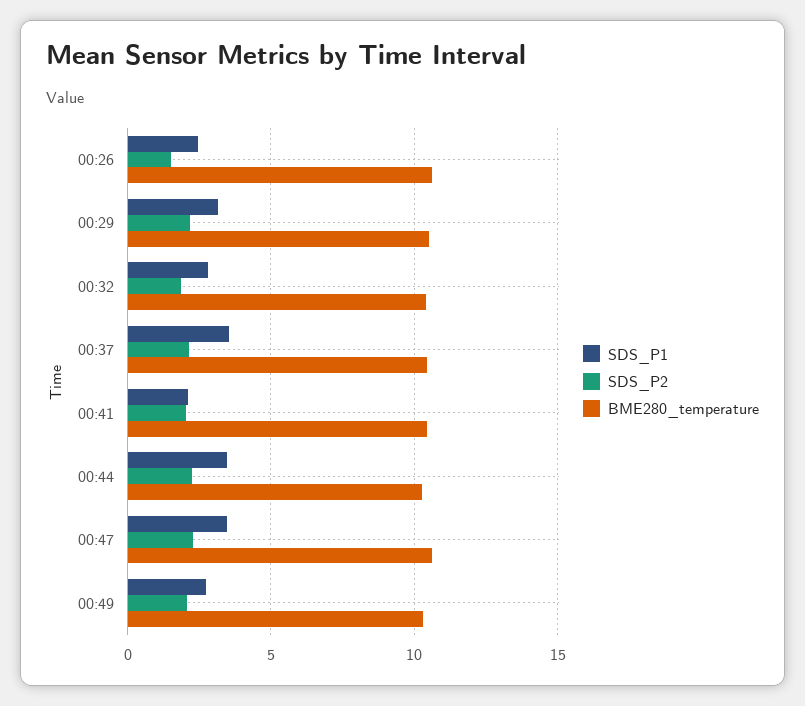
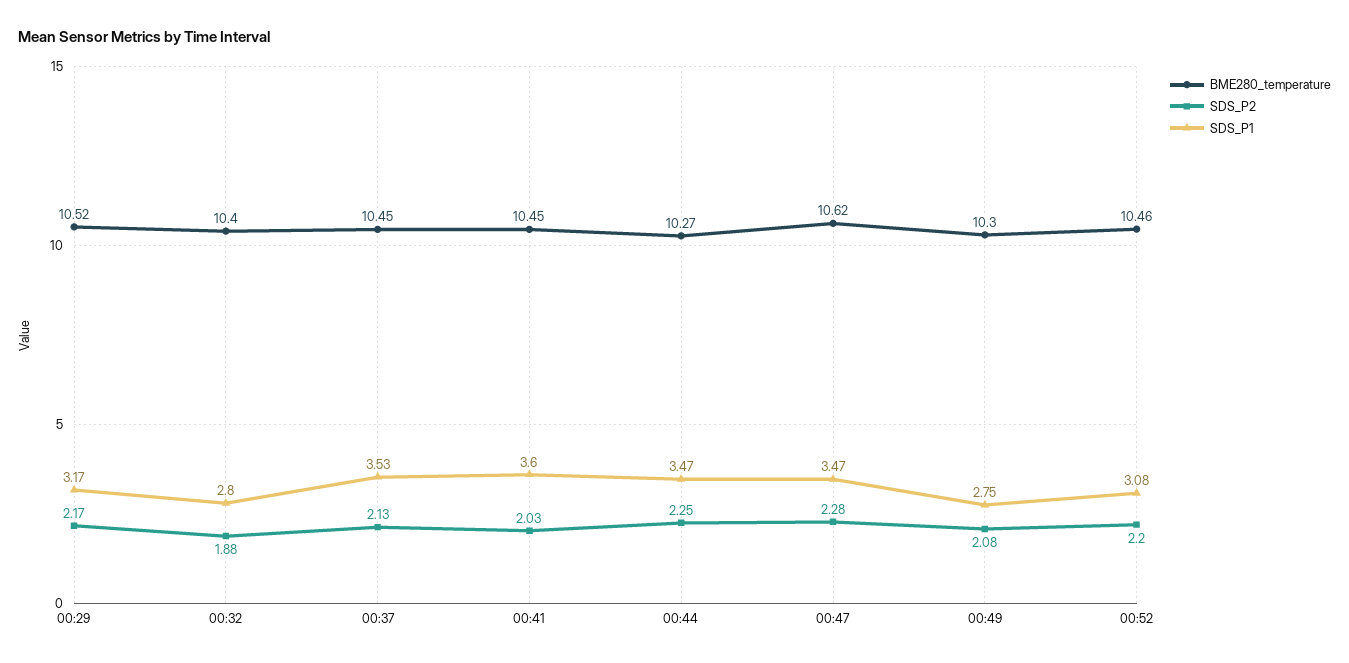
SDS_P1, 00:26: 2.5 -> none
SDS_P2, 00:26: 1.5 -> none
BME280_temperature, 00:26: 10.5 -> none
SDS_P1, 00:41: 2 -> 3.6
BME280_temperature, 00:52: none -> 10.46
SDS_P2, 00:52: none -> 2.2
SDS_P1, 00:52: none -> 3.08

